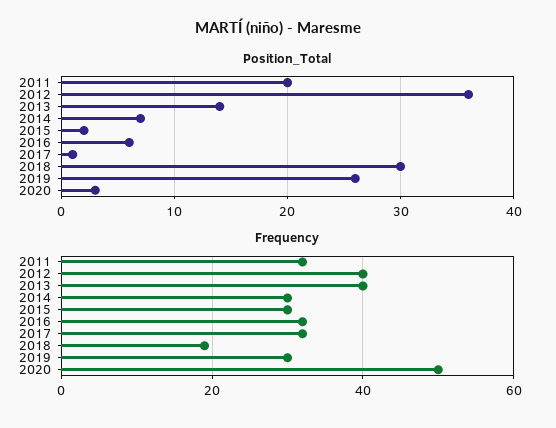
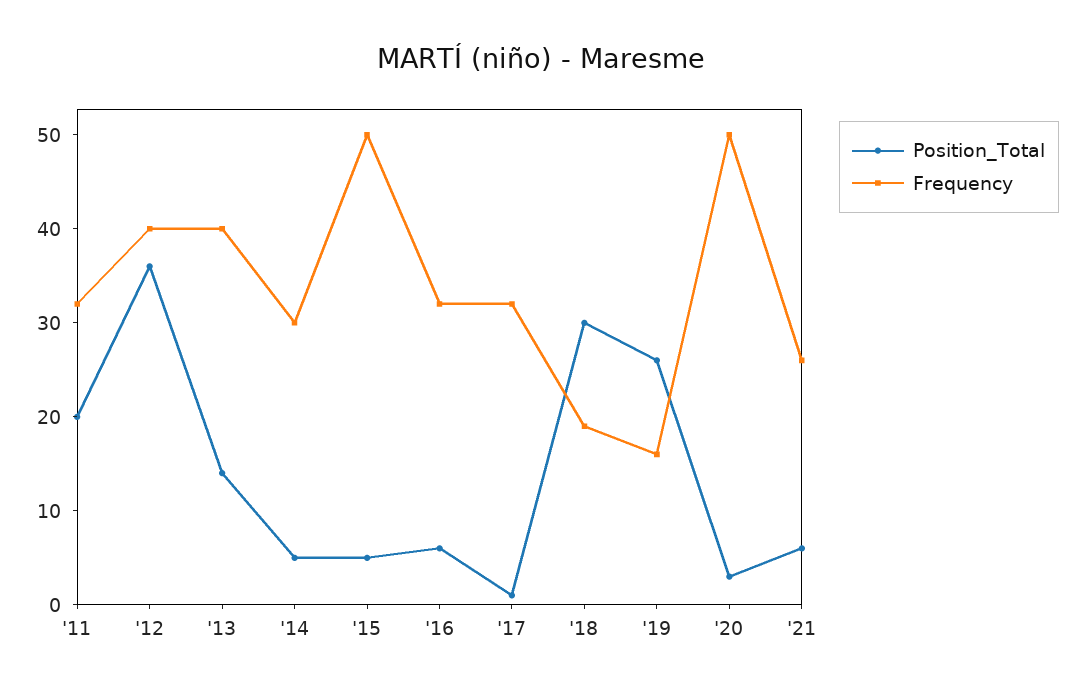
Position_Total, 2014: 7 -> 5
Position_Total, 2015: 2 -> 5
Frequency, 2015: 30 -> 50
Frequency, 2019: 30 -> 16
Position_Total, '21: none -> 6
Frequency, '21: none -> 26

